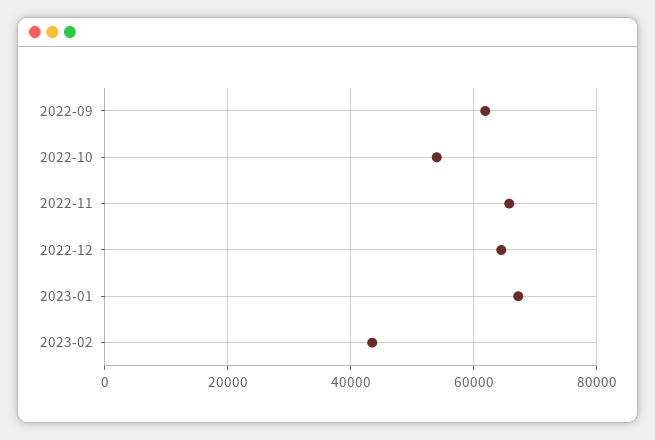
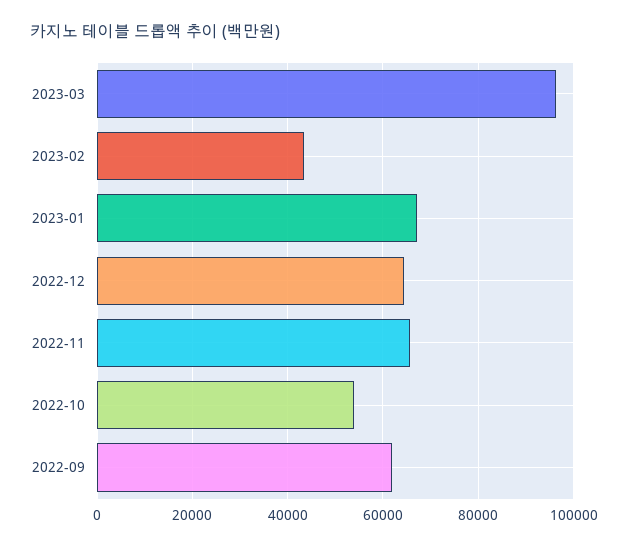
2023-03: none -> 96000

